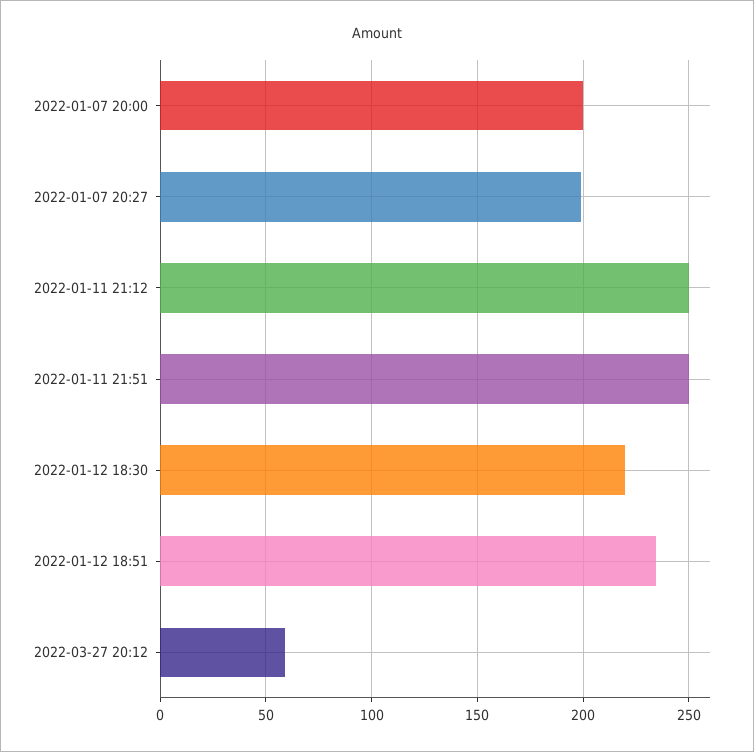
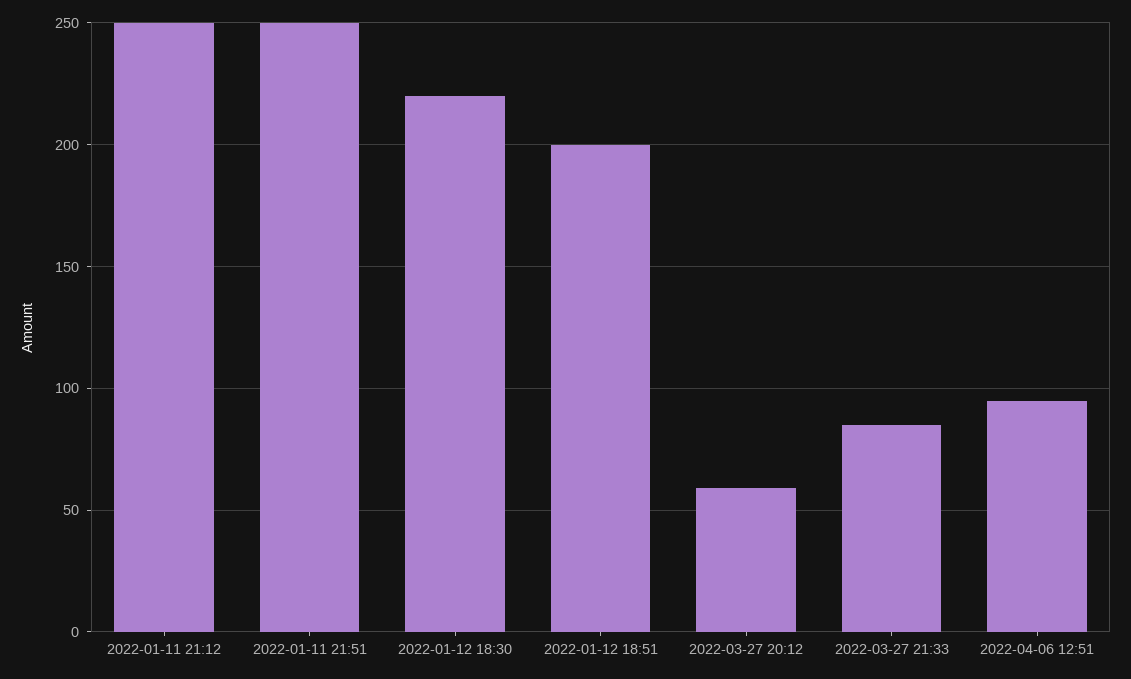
2022-01-07 20:00: 200 -> none
2022-01-07 20:27: 200 -> none
2022-01-12 18:51: 235 -> 200
2022-03-27 21:33: none -> 85
2022-04-06 12:51: none -> 95

